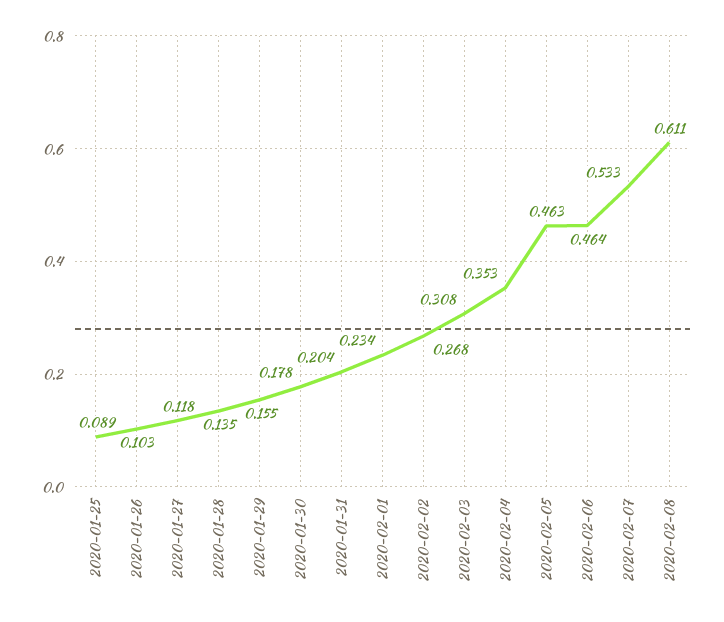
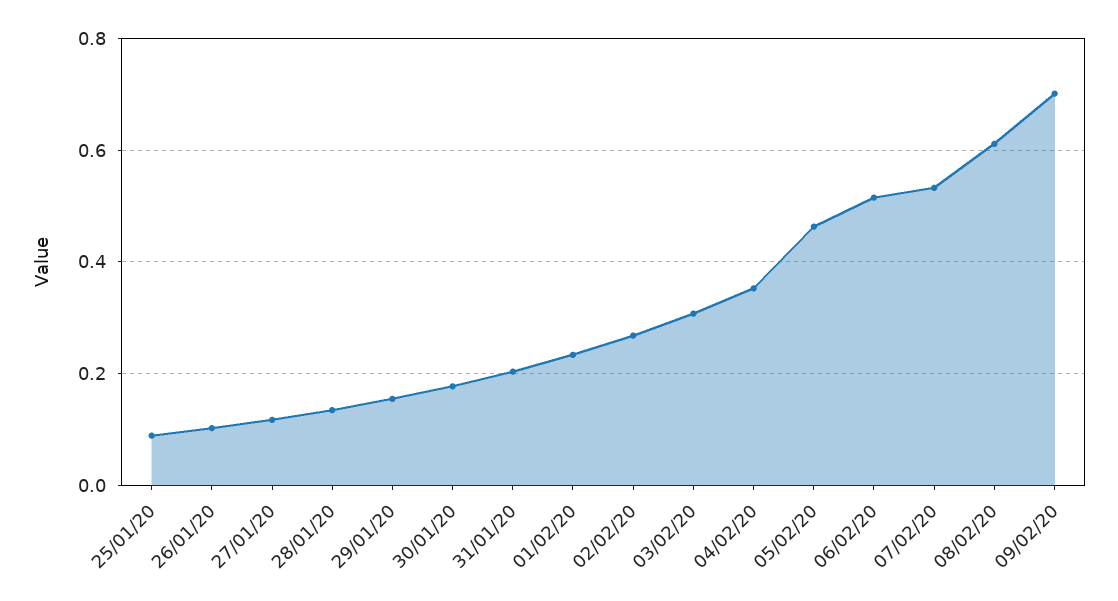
2020-02-06: 0.464 -> 0.52
09/02/20: none -> 0.7

